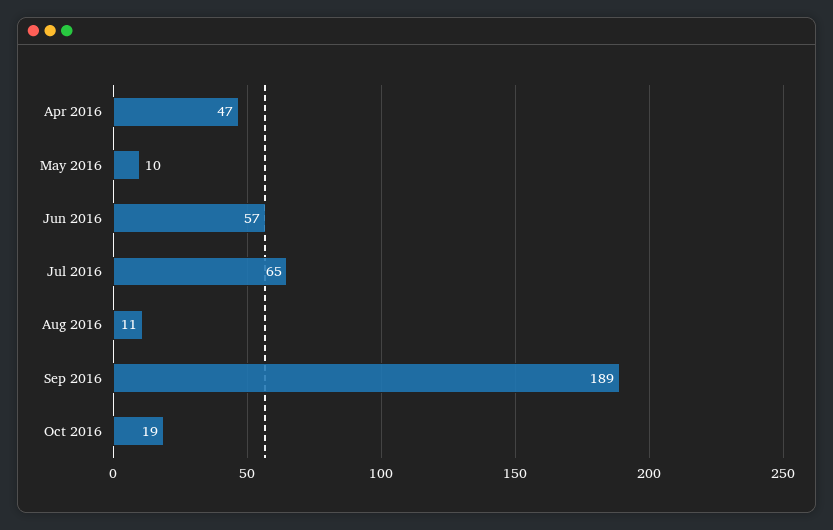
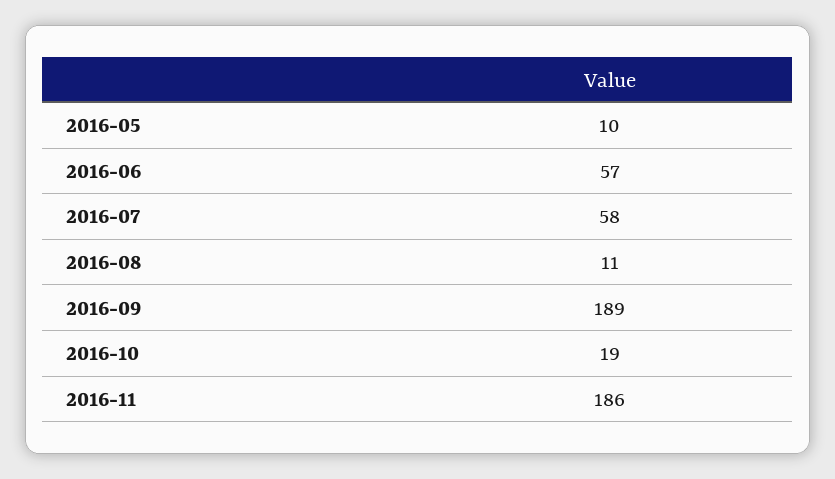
Apr 2016: 47 -> none
Jul 2016: 65 -> 58
2016-11: none -> 186

